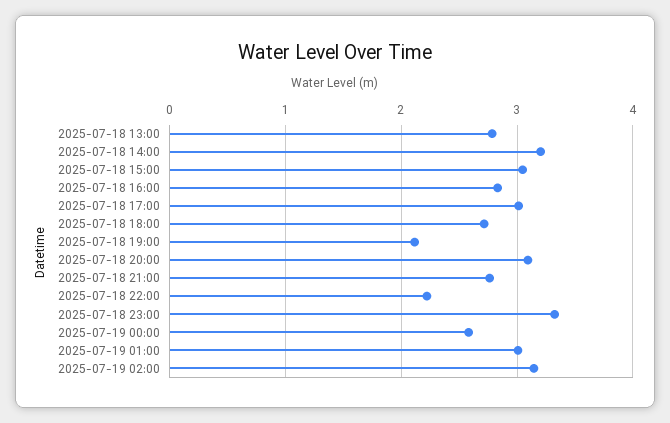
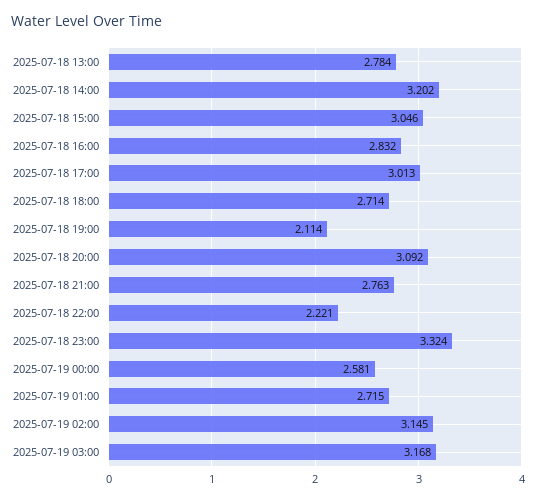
2025-07-19 01:00: 3 -> 2.715
2025-07-19 03:00: none -> 3.168

